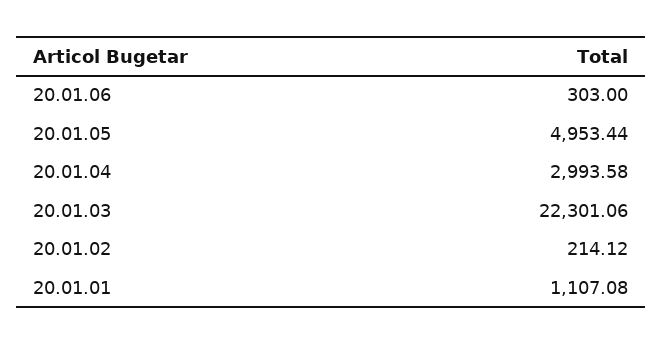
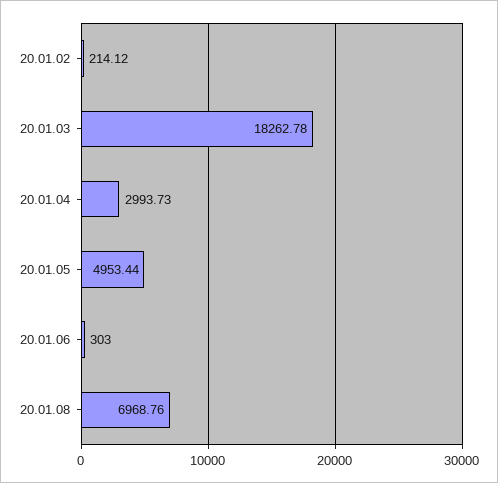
20.01.04: 2993.58 -> 2993.73
20.01.03: 22301.06 -> 18262.78
20.01.01: 1107.08 -> none
20.01.08: none -> 6968.76

